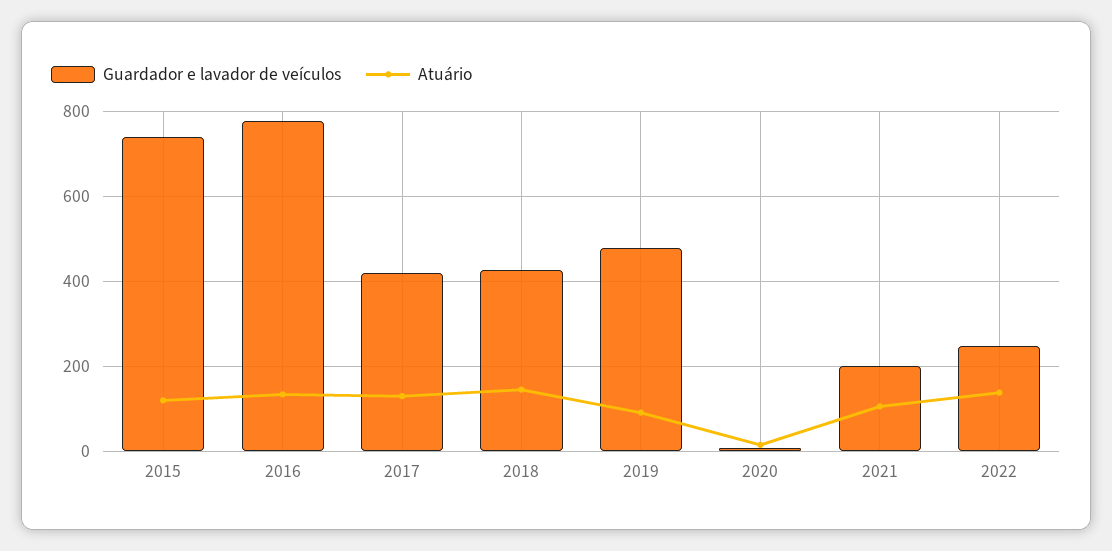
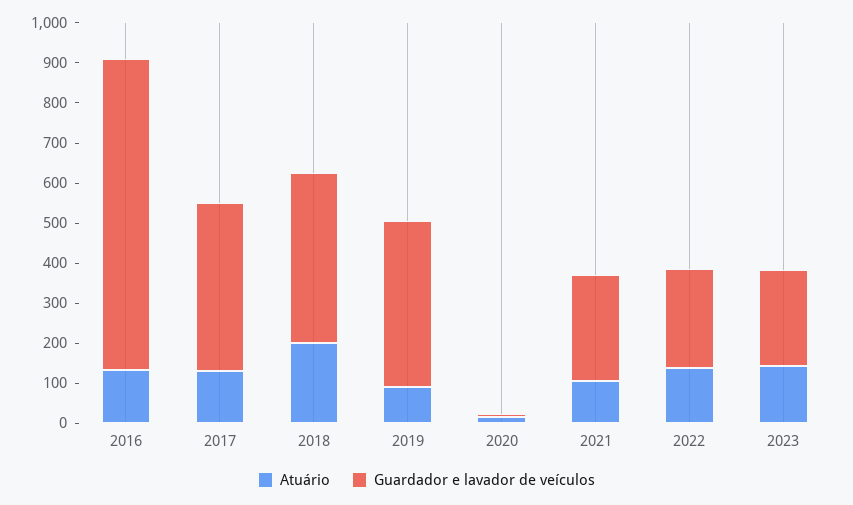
Guardador e lavador de veículos, 2015: 740 -> none
Atuário, 2015: 120 -> none
Atuário, 2018: 140 -> 200
Guardador e lavador de veículos, 2019: 480 -> 420
Guardador e lavador de veículos, 2021: 200 -> 260
Atuário, 2023: none -> 140
Guardador e lavador de veículos, 2023: none -> 240

